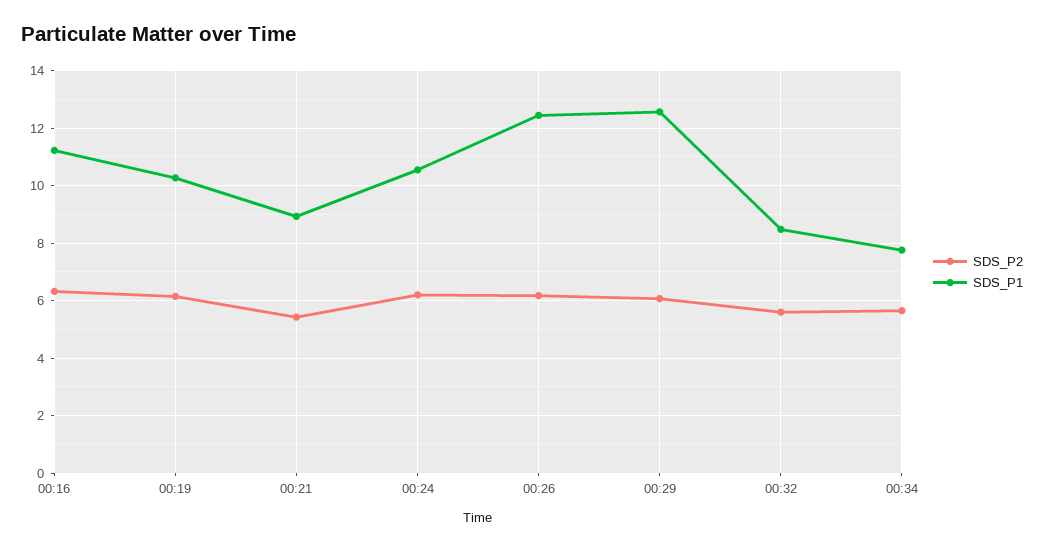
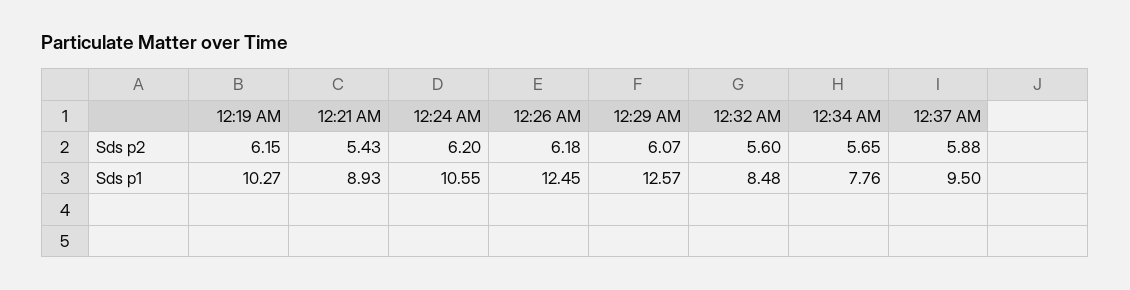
SDS_P2, 00:16: 6.25 -> none
SDS_P1, 00:16: 11.25 -> none
SDS_P2, 12:37 AM: none -> 5.88
SDS_P1, 12:37 AM: none -> 9.5

